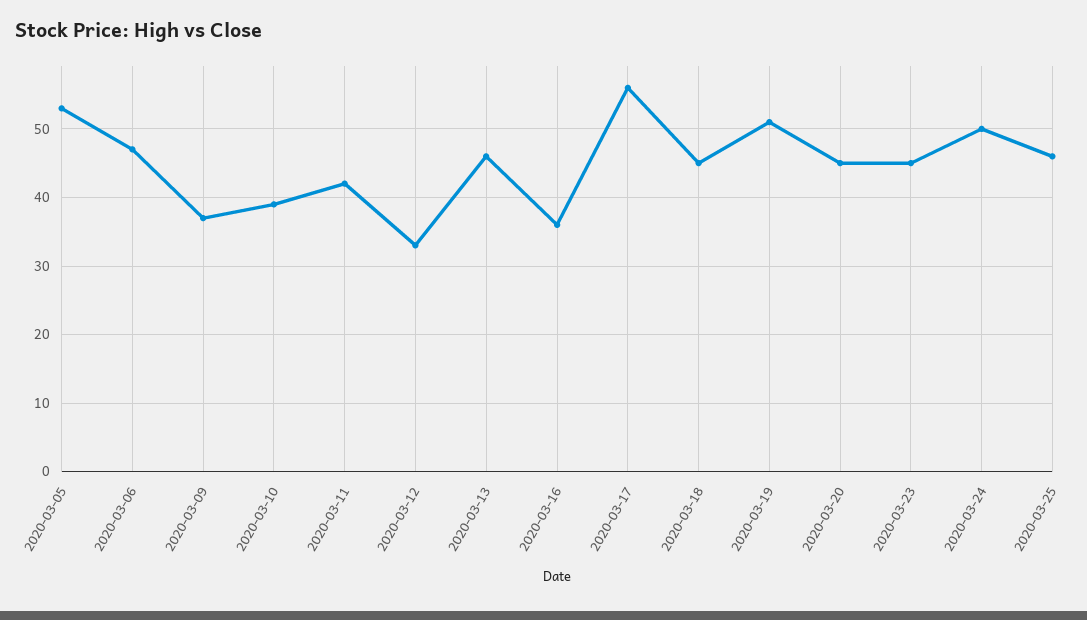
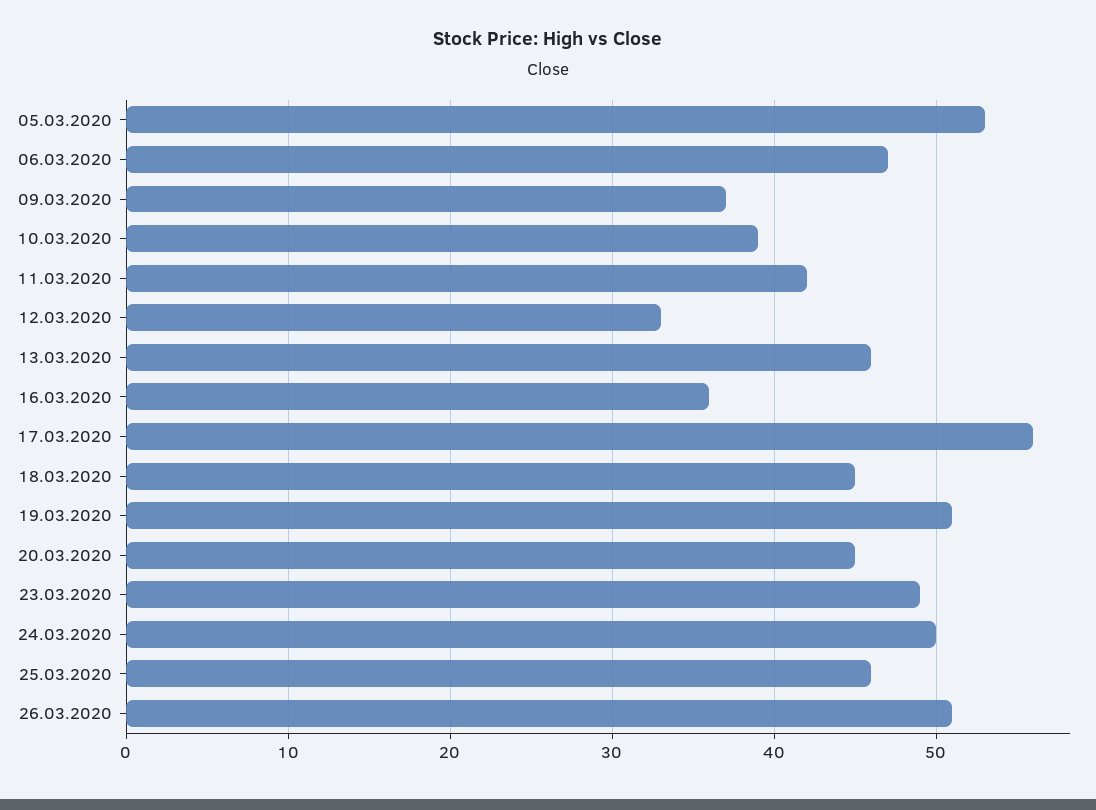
2020-03-23: 45 -> 49
26.03.2020: none -> 51

